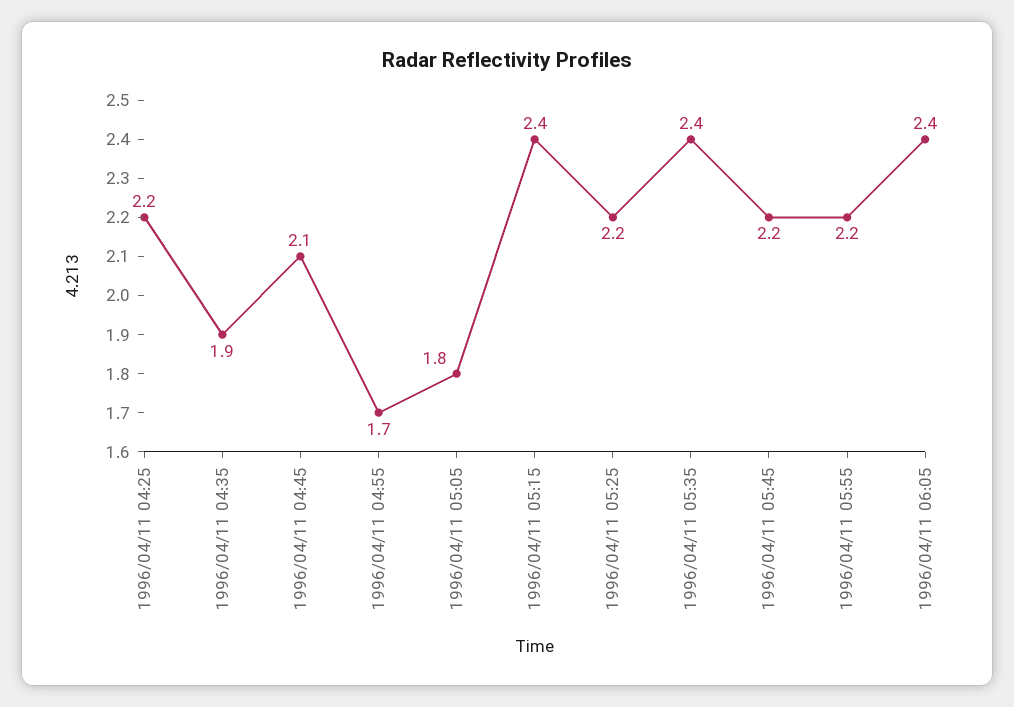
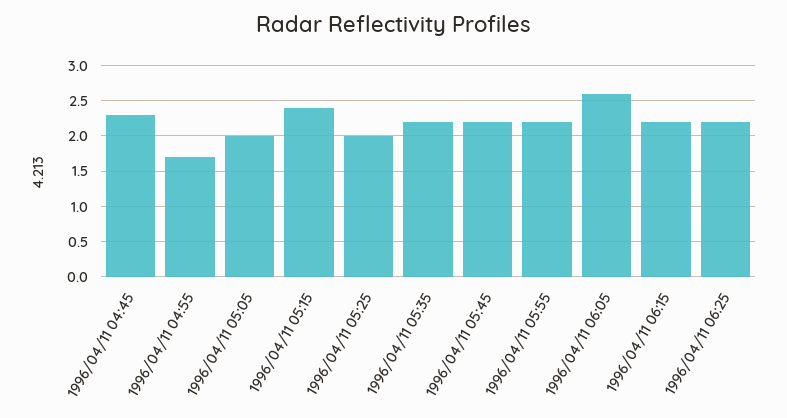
1996/04/11 04:25: 2.2 -> none
1996/04/11 04:35: 1.9 -> none
1996/04/11 04:45: 2.1 -> 2.3
1996/04/11 05:05: 1.8 -> 2
1996/04/11 05:25: 2.2 -> 2
1996/04/11 05:35: 2.4 -> 2.2
1996/04/11 06:05: 2.4 -> 2.6
1996/04/11 06:15: none -> 2.2
1996/04/11 06:25: none -> 2.2

